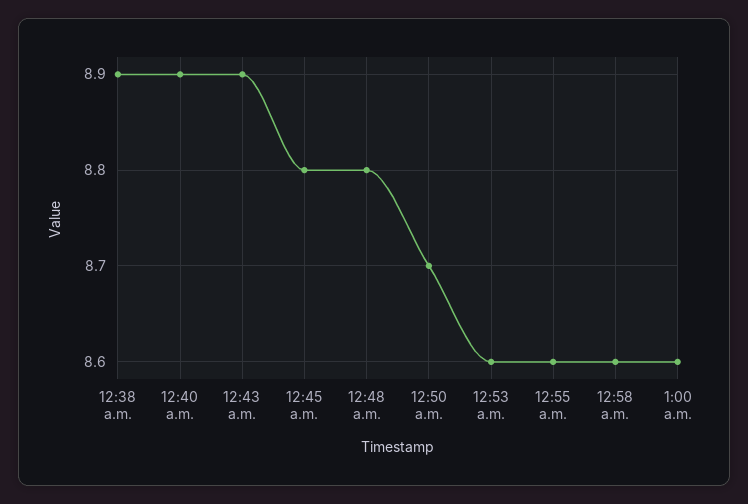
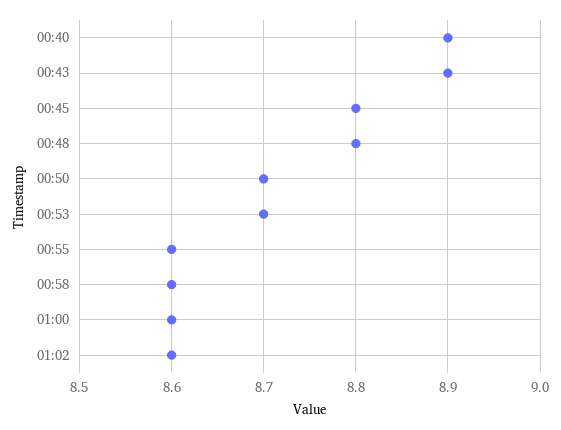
12:38 a.m.: 8.9 -> none
12:53 a.m.: 8.6 -> 8.7
01:02: none -> 8.6

